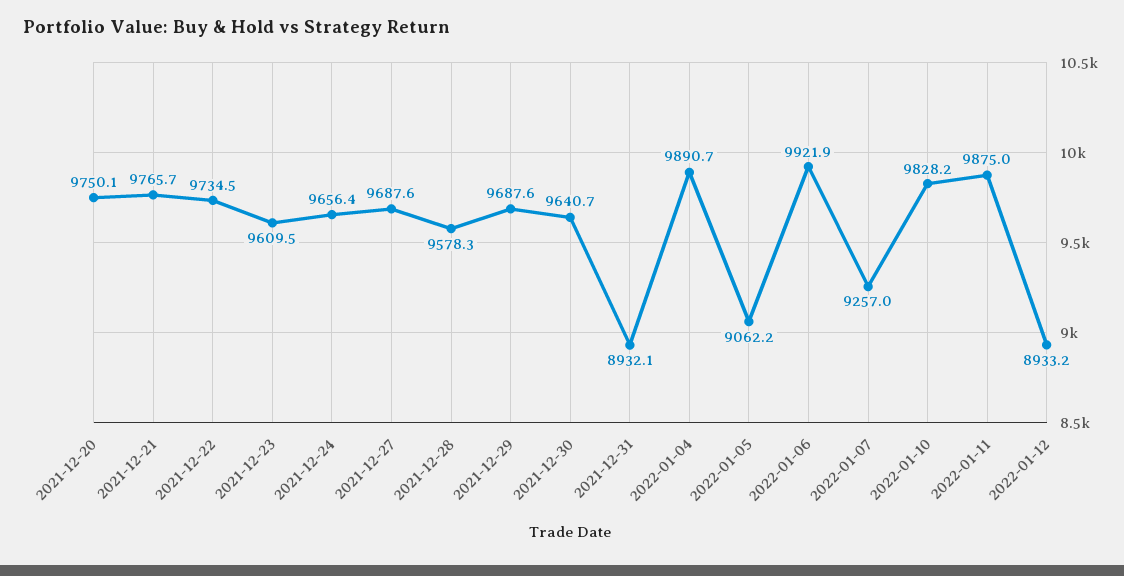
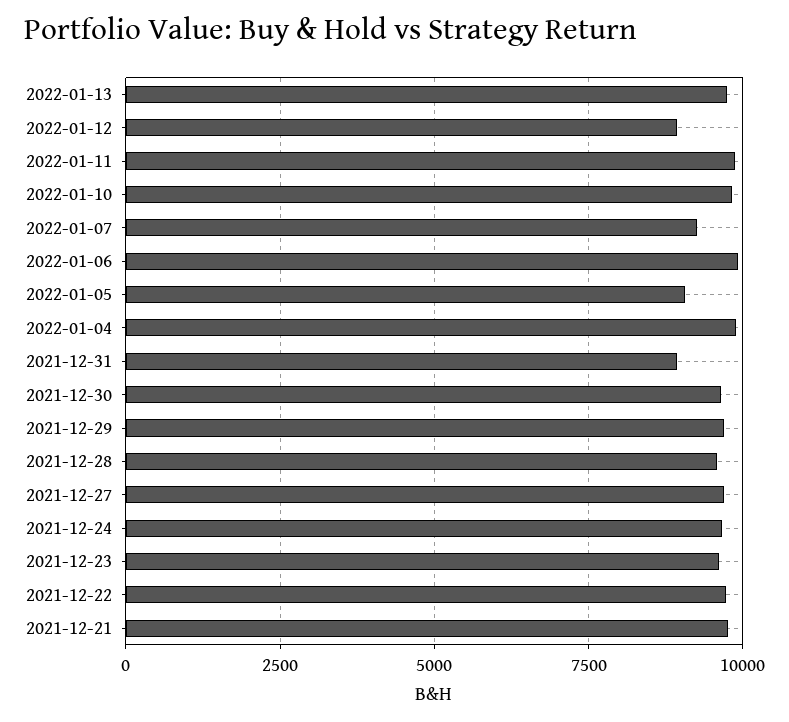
2021-12-20: 9750.1 -> none
2022-01-13: none -> 9750

